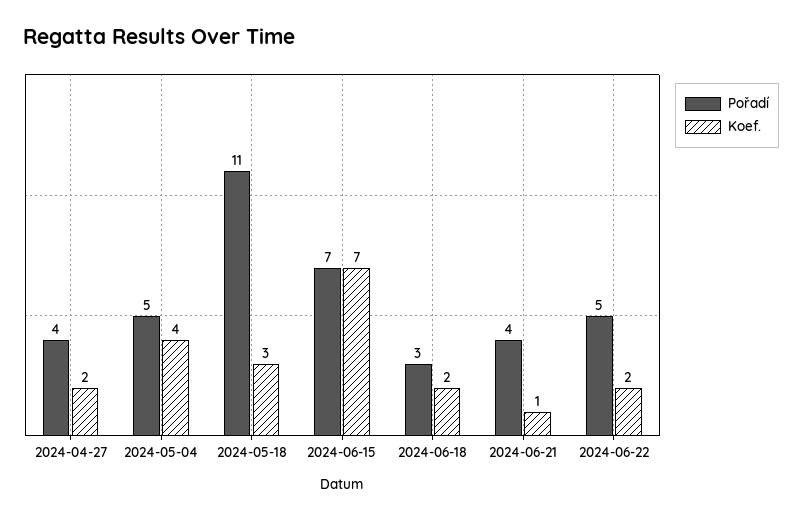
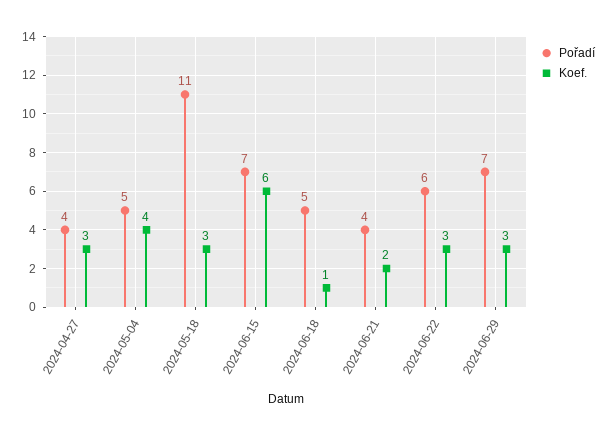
Koef., 2024-04-27: 2 -> 3
Koef., 2024-06-15: 7 -> 6
Pořadí, 2024-06-18: 3 -> 5
Koef., 2024-06-18: 2 -> 1
Koef., 2024-06-21: 1 -> 2
Pořadí, 2024-06-22: 5 -> 6
Koef., 2024-06-22: 2 -> 3
Pořadí, 2024-06-29: none -> 7
Koef., 2024-06-29: none -> 3

